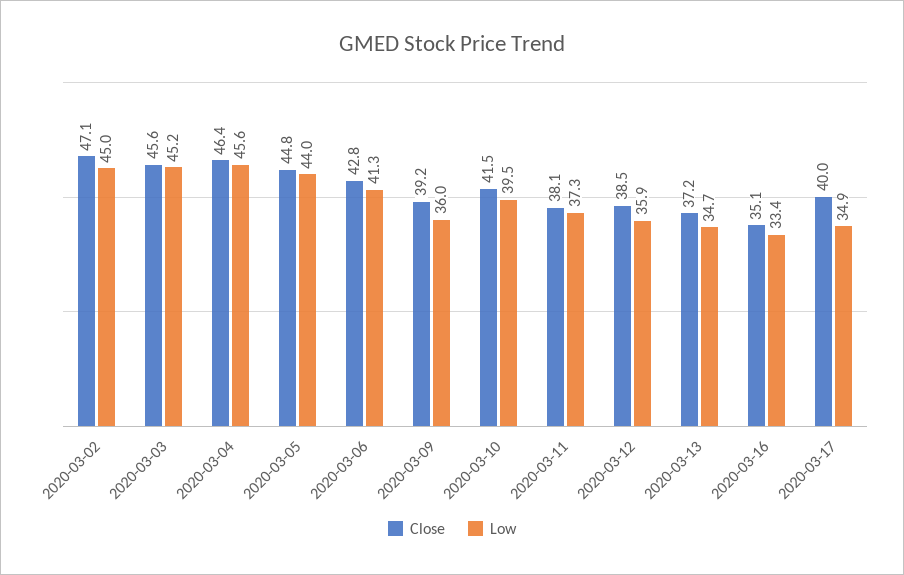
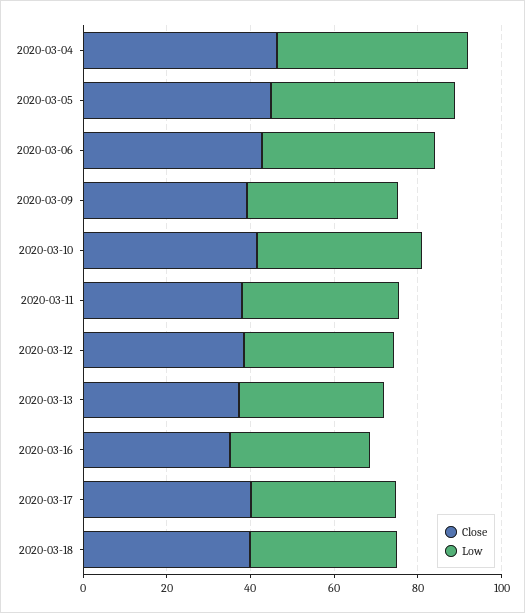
Close, 2020-03-02: 47.1 -> none
Low, 2020-03-02: 45 -> none
Close, 2020-03-03: 45.6 -> none
Low, 2020-03-03: 45.2 -> none
Close, 2020-03-18: none -> 40
Low, 2020-03-18: none -> 35

